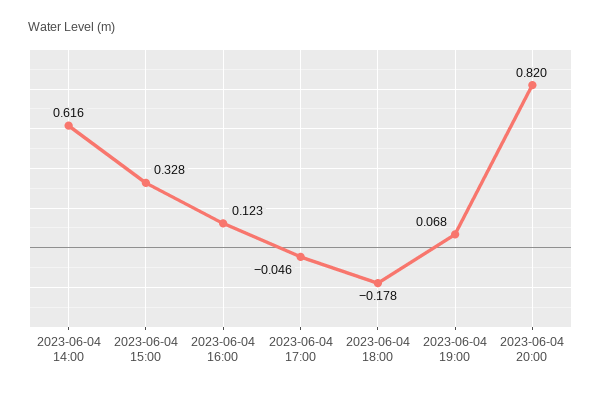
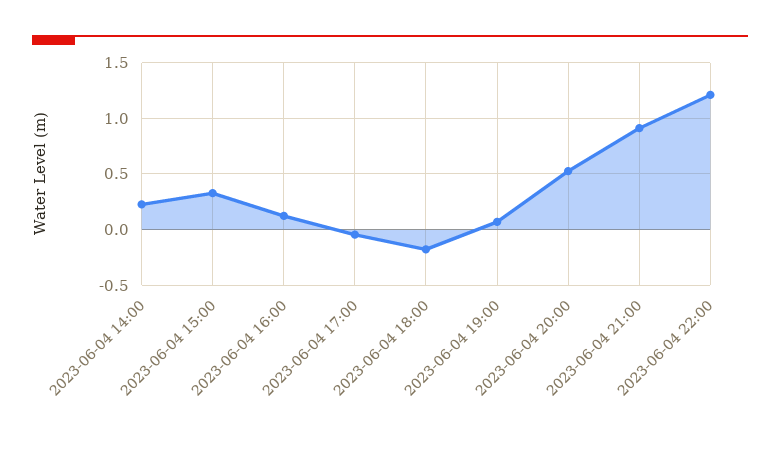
2023-06-04 14:00: 0.616 -> 0.2
2023-06-04 20:00: 0.82 -> 0.5
2023-06-04 21:00: none -> 0.9
2023-06-04 22:00: none -> 1.2

